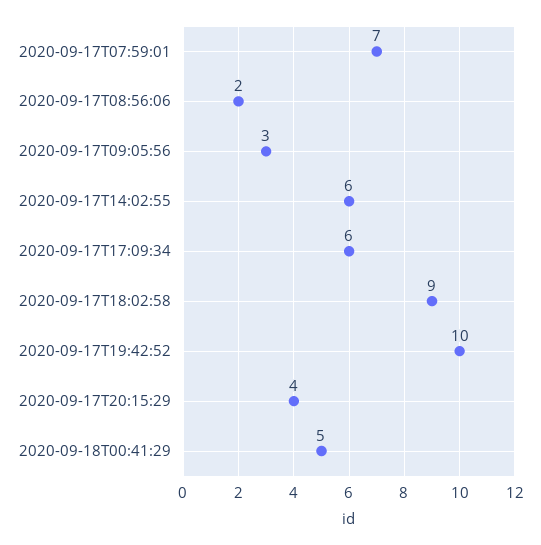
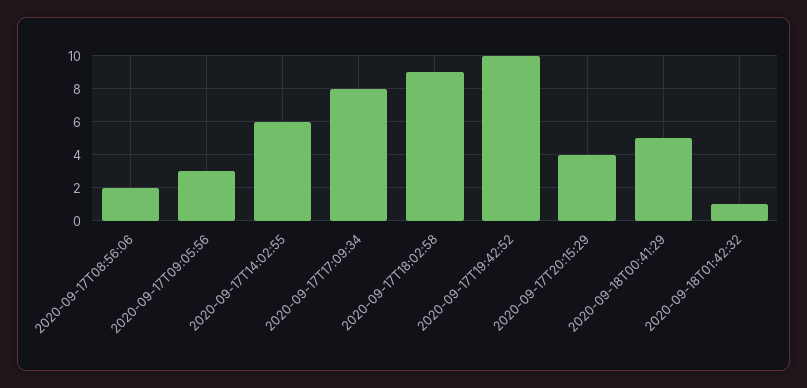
2020-09-17T07:59:01: 7 -> none
2020-09-17T17:09:34: 6 -> 8
2020-09-18T01:42:32: none -> 1

